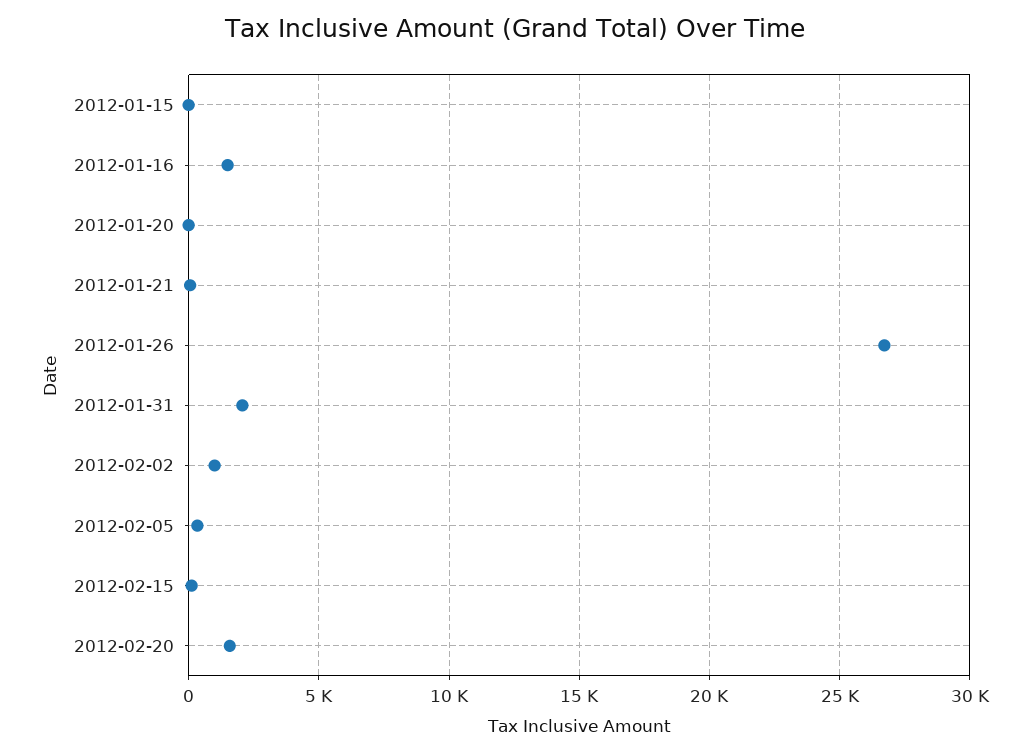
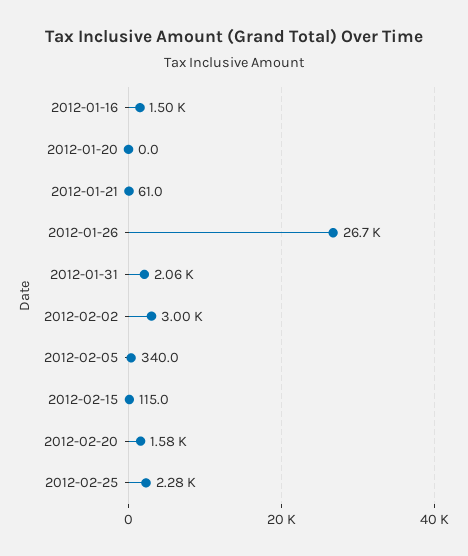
2012-01-15: 0 -> none
2012-02-02: 1000 -> 3000
2012-02-25: none -> 2280

